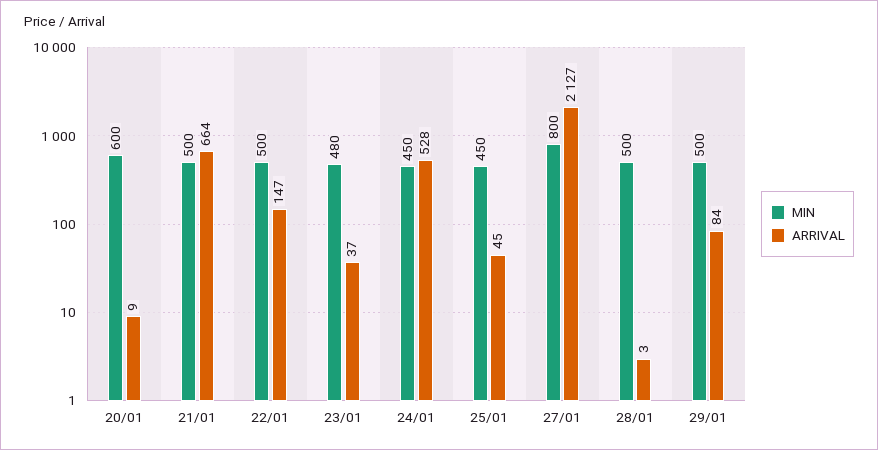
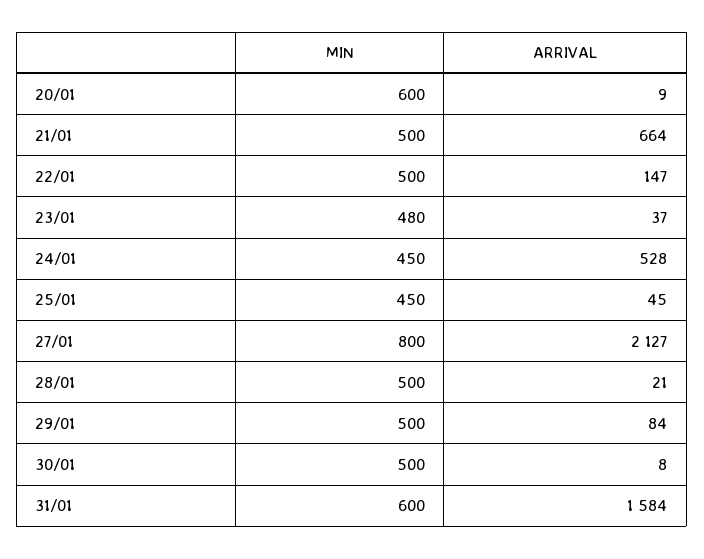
ARRIVAL, 28/01: 3 -> 21
MIN, 30/01: none -> 500
ARRIVAL, 30/01: none -> 8
MIN, 31/01: none -> 600
ARRIVAL, 31/01: none -> 1584

